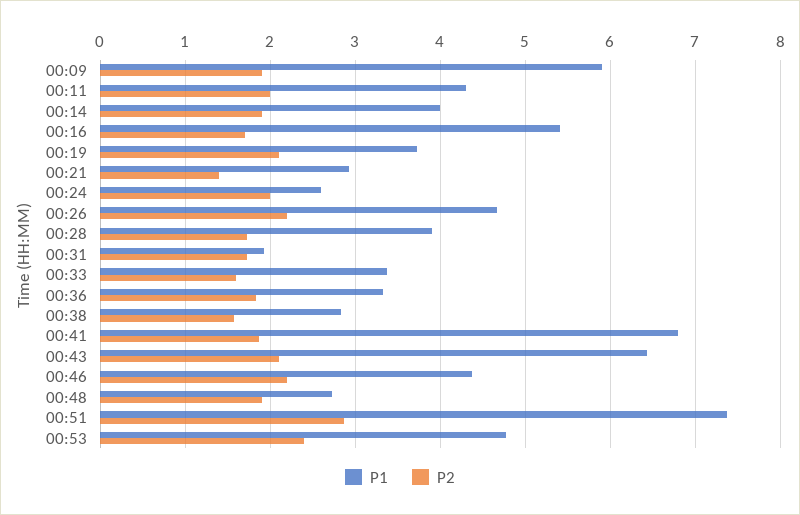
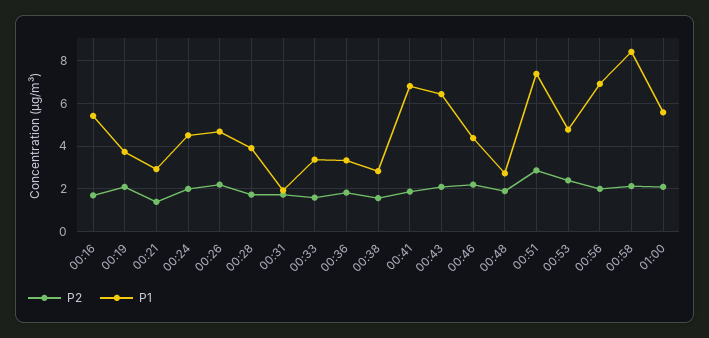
P1, 00:09: 5.9 -> none
P2, 00:09: 1.9 -> none
P1, 00:11: 4.3 -> none
P2, 00:11: 2 -> none
P1, 00:14: 4 -> none
P2, 00:14: 1.9 -> none
P1, 00:24: 2.6 -> 4.5
P2, 00:56: none -> 2
P1, 00:56: none -> 7
P2, 00:58: none -> 2
P1, 00:58: none -> 8.5
P2, 01:00: none -> 2
P1, 01:00: none -> 5.5

